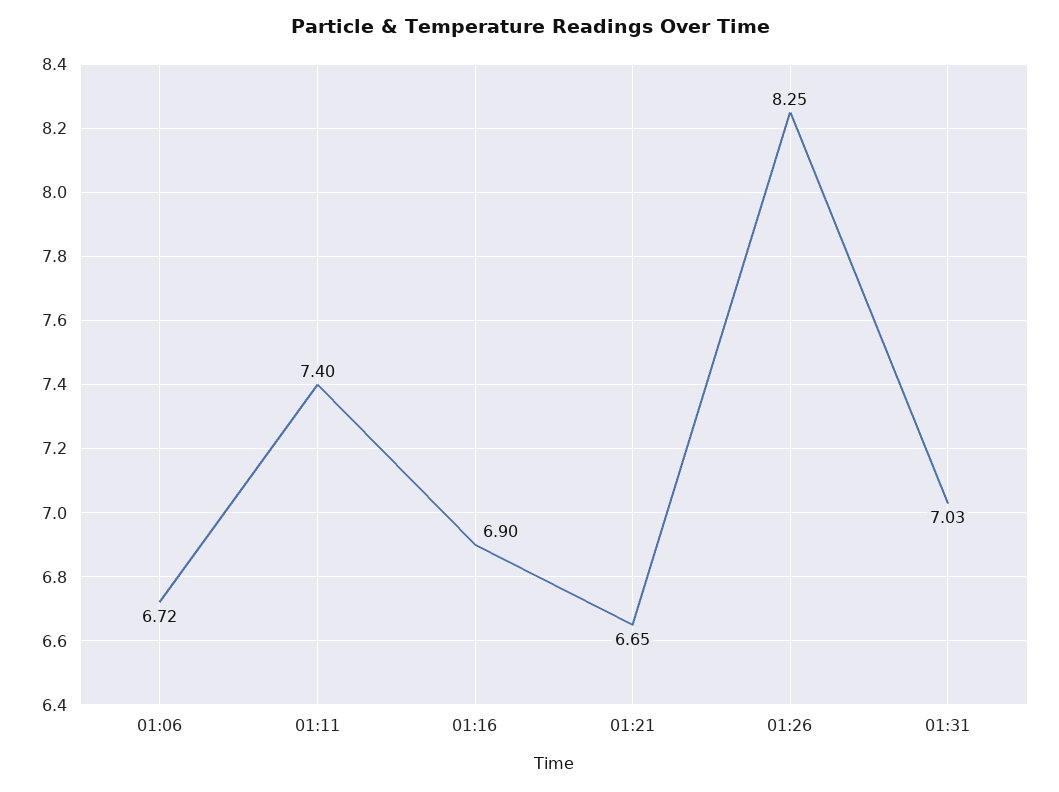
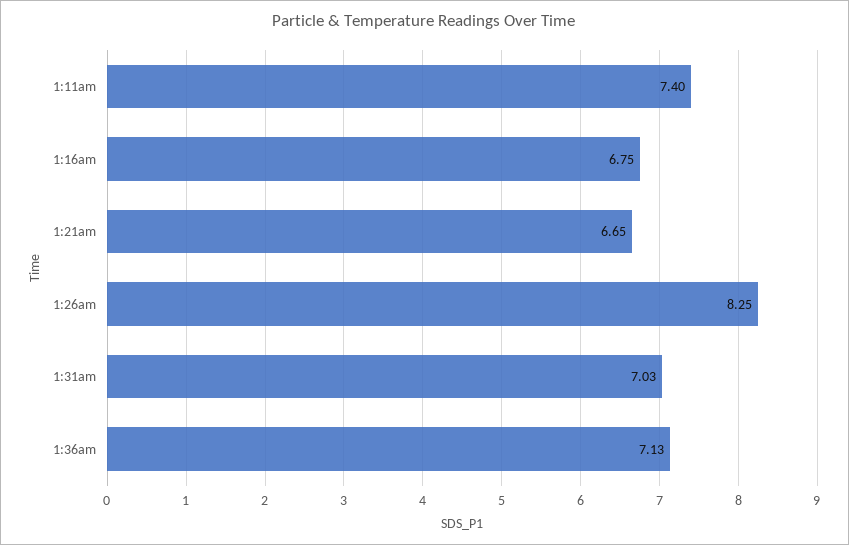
01:06: 6.72 -> none
01:16: 6.9 -> 6.75
1:36am: none -> 7.13

